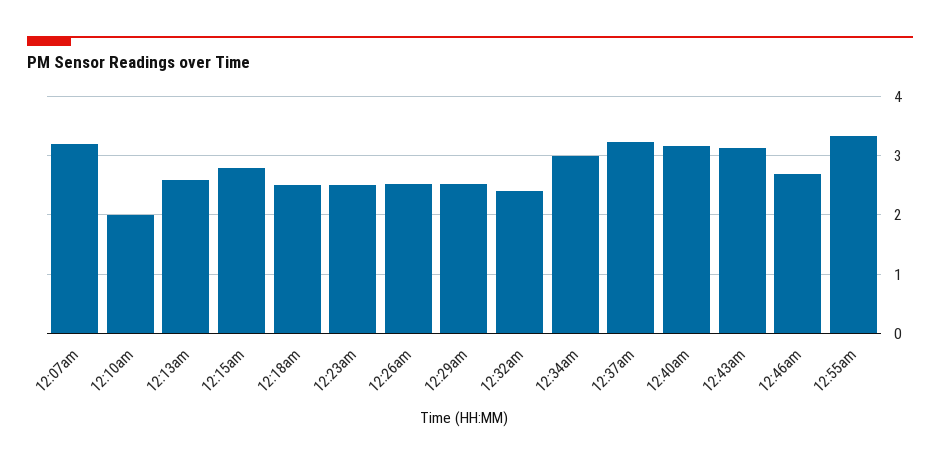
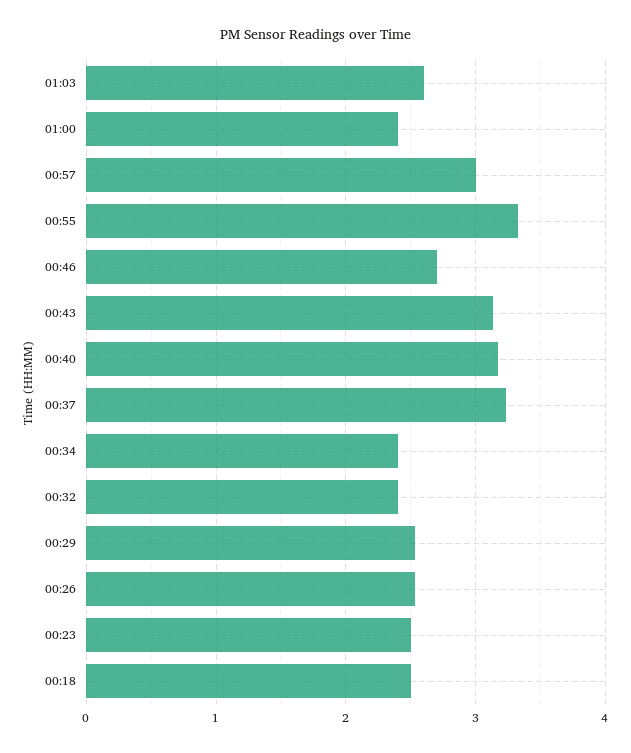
12:07am: 3.2 -> none
12:10am: 2 -> none
12:13am: 2.6 -> none
12:15am: 2.8 -> none
12:34am: 3 -> 2.4
01:03: none -> 2.6
01:00: none -> 2.4
00:57: none -> 3

